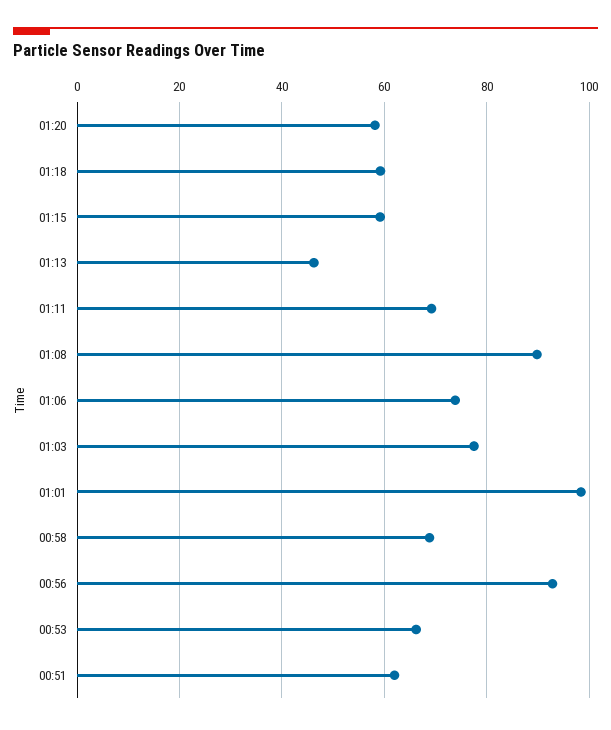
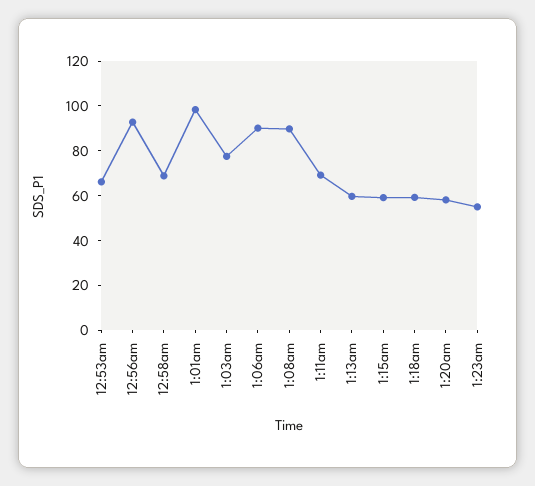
01:13: 46 -> 60
01:06: 74 -> 90
00:51: 62 -> none
1:23am: none -> 55

